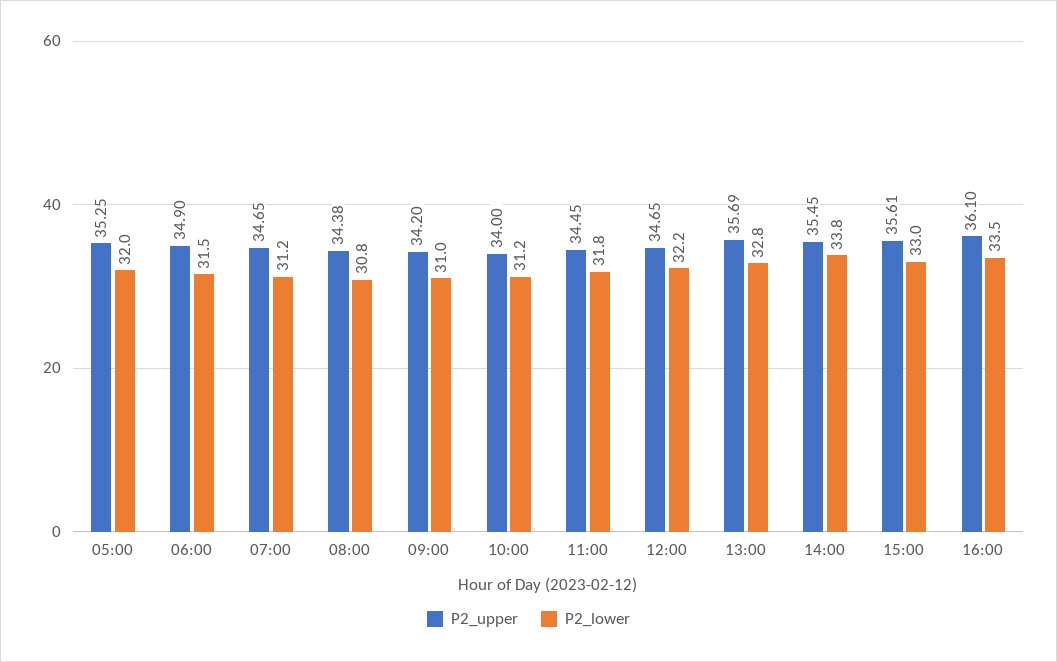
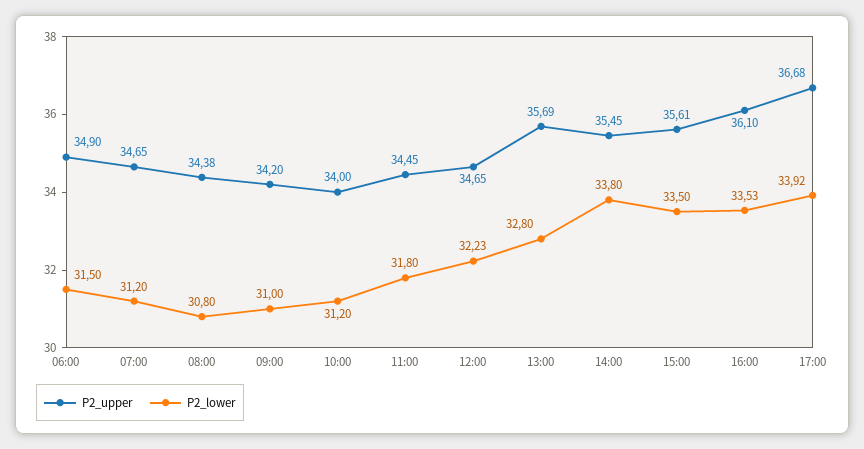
P2_upper, 05:00: 35.25 -> none
P2_lower, 05:00: 32 -> none
P2_lower, 15:00: 33 -> 33.5
P2_upper, 17:00: none -> 36.68
P2_lower, 17:00: none -> 33.92

